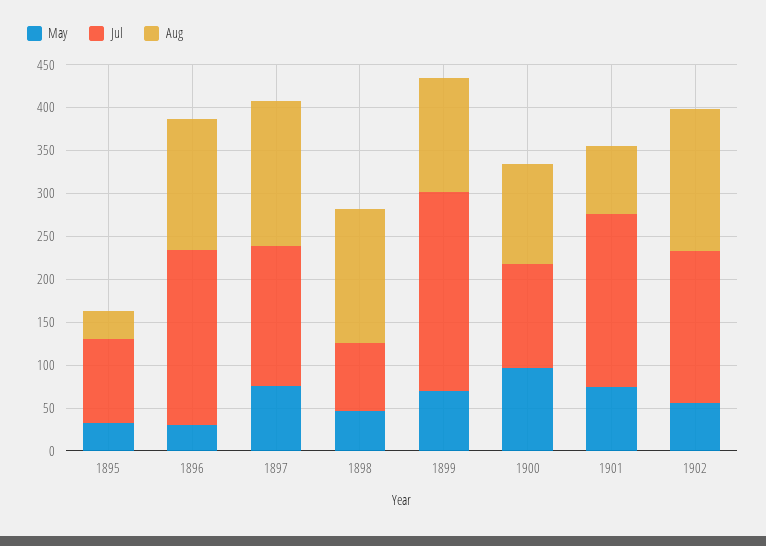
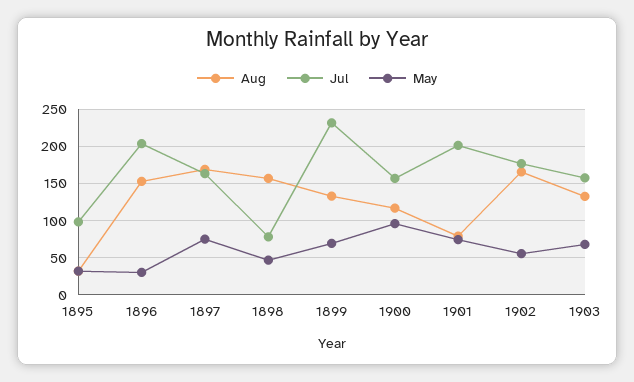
Jul, 1900: 120 -> 160
Aug, 1903: none -> 130
Jul, 1903: none -> 160
May, 1903: none -> 70

